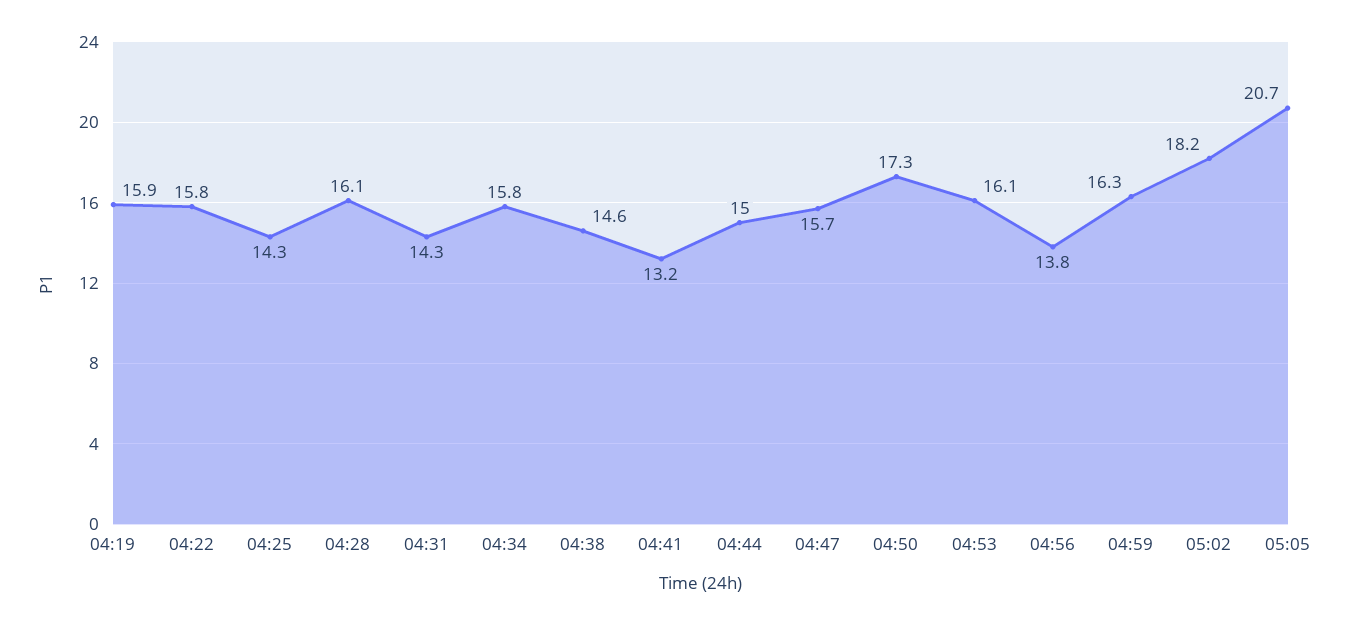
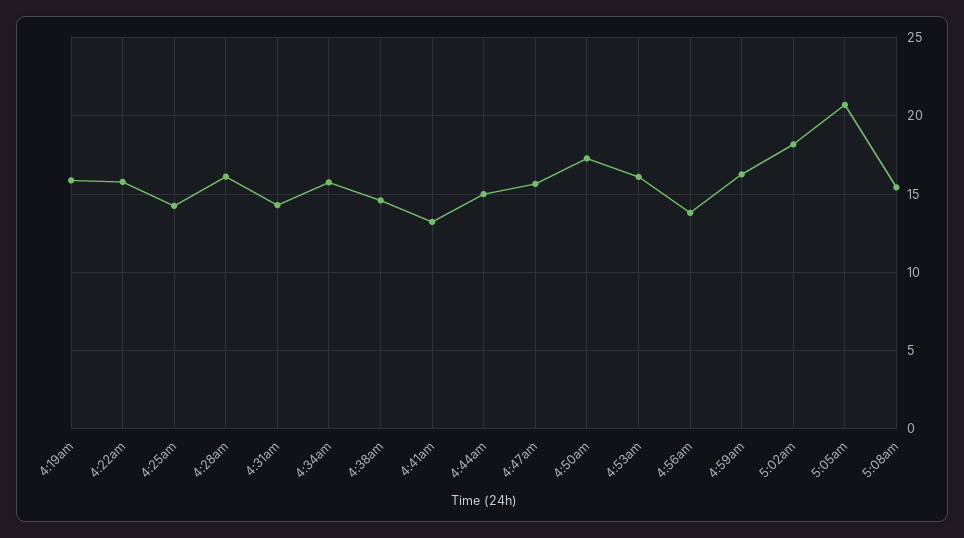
5:08am: none -> 15.5

